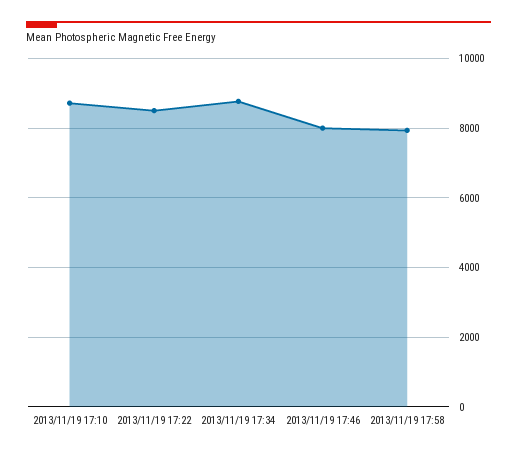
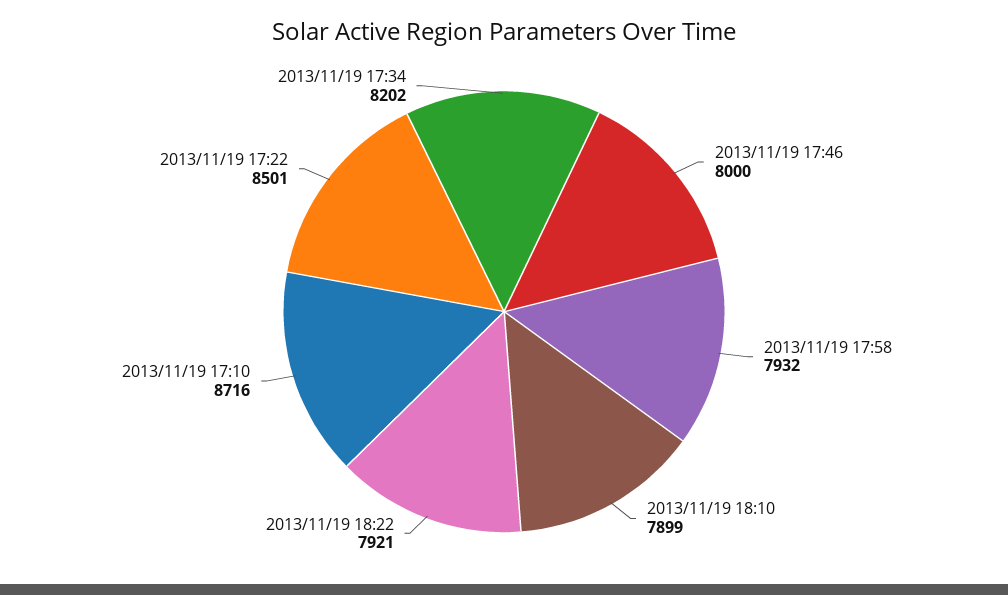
2013/11/19 17:34: 8800 -> 8202
2013/11/19 18:10: none -> 7899
2013/11/19 18:22: none -> 7921

